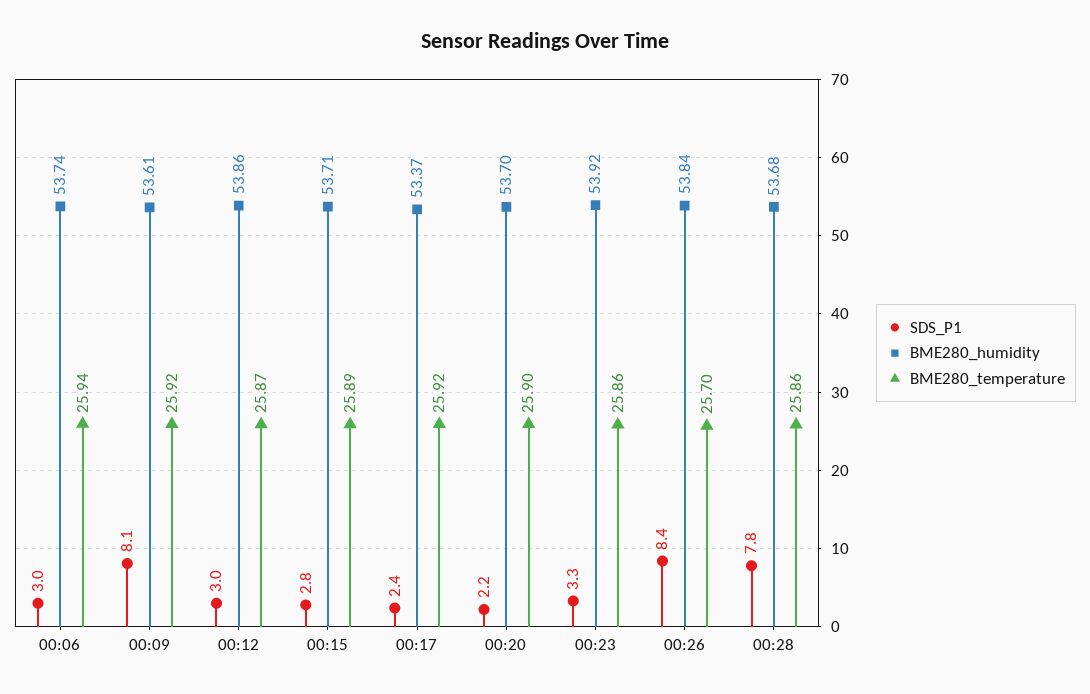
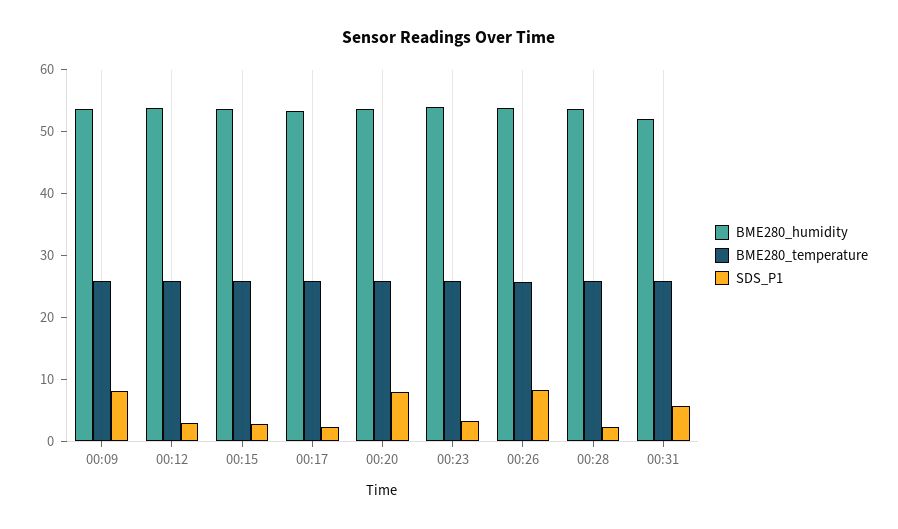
SDS_P1, 00:06: 3 -> none
BME280_humidity, 00:06: 53.74 -> none
BME280_temperature, 00:06: 25.94 -> none
SDS_P1, 00:20: 2.2 -> 8
SDS_P1, 00:28: 7.8 -> 2
BME280_humidity, 00:31: none -> 52
BME280_temperature, 00:31: none -> 26
SDS_P1, 00:31: none -> 6

